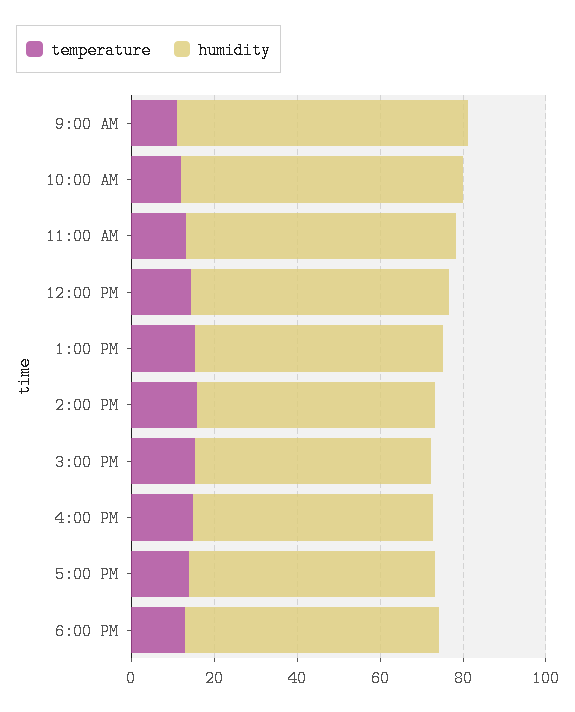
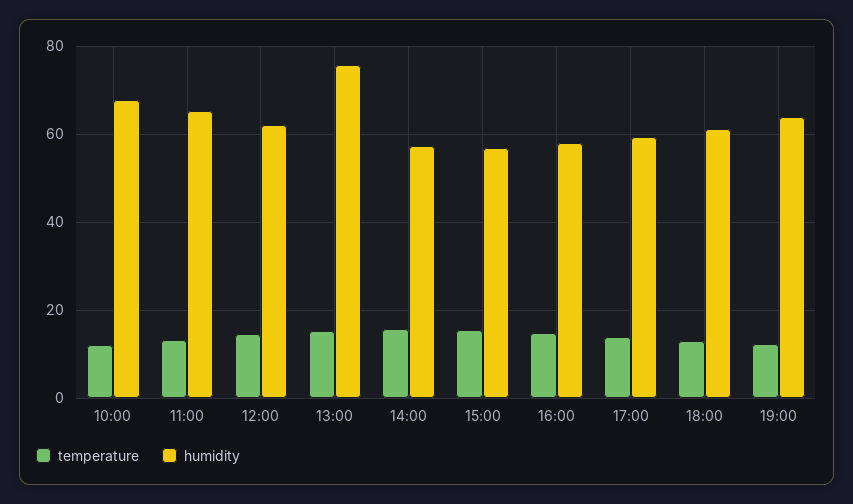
temperature, 9:00 AM: 10 -> none
humidity, 9:00 AM: 70 -> none
humidity, 1:00 PM: 60 -> 76
temperature, 19:00: none -> 12
humidity, 19:00: none -> 64

